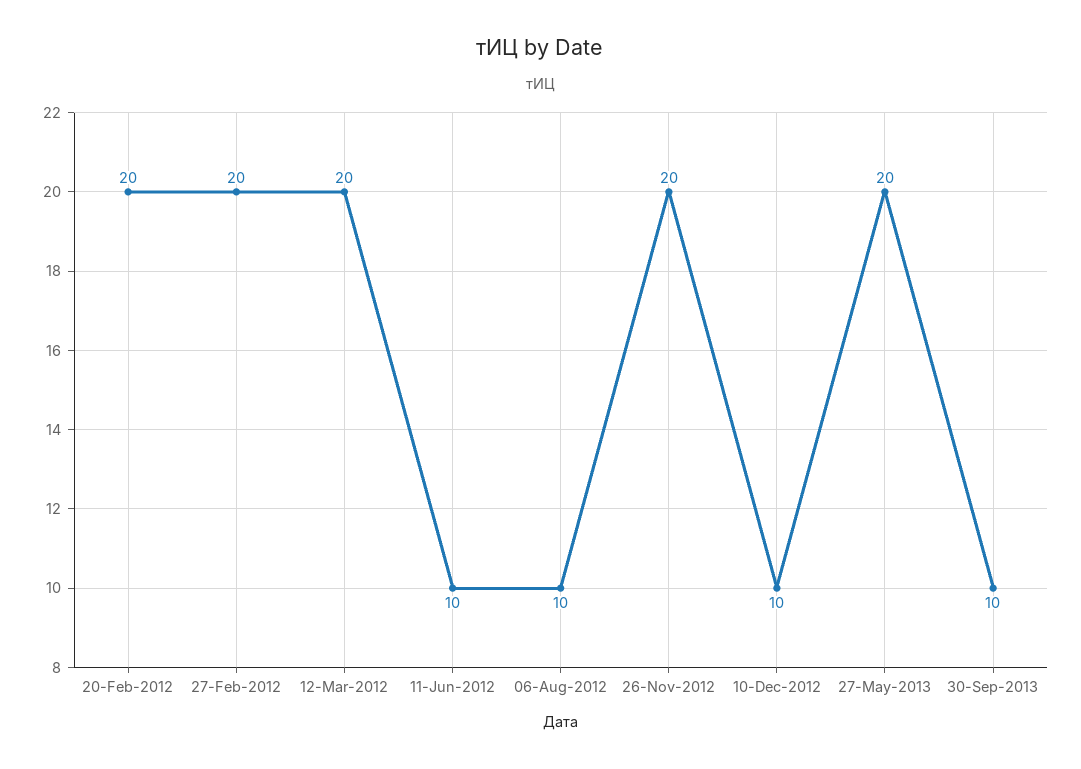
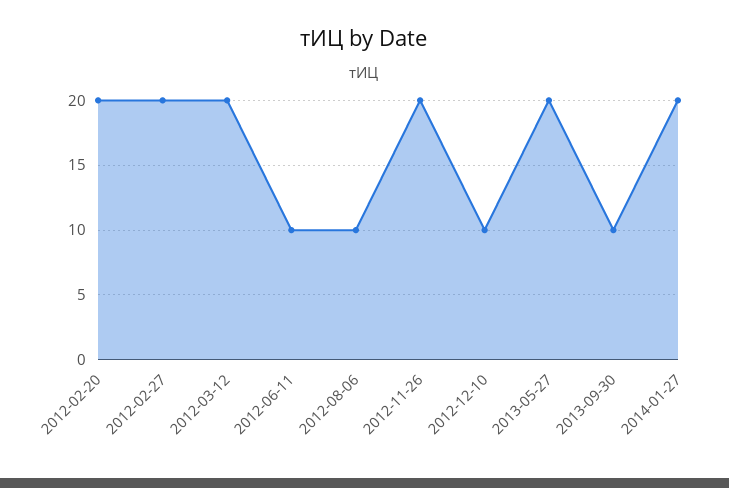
2014-01-27: none -> 20

